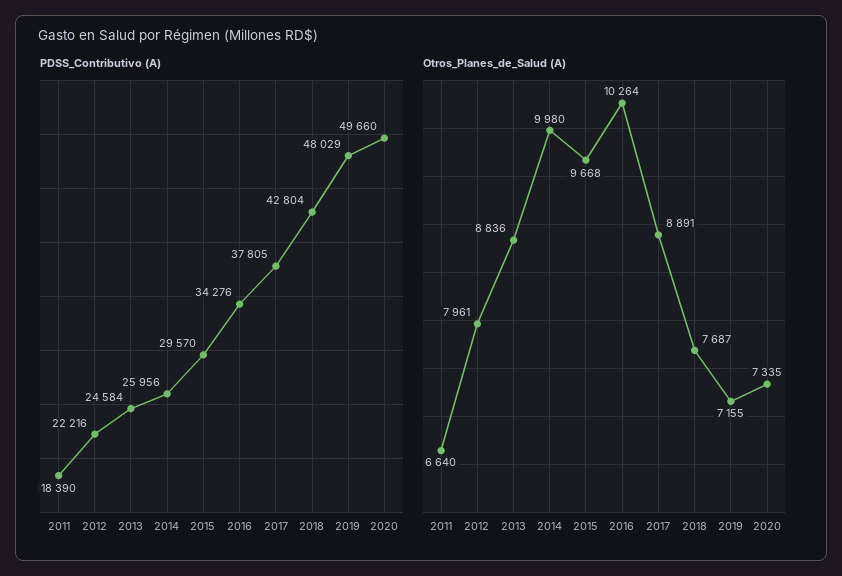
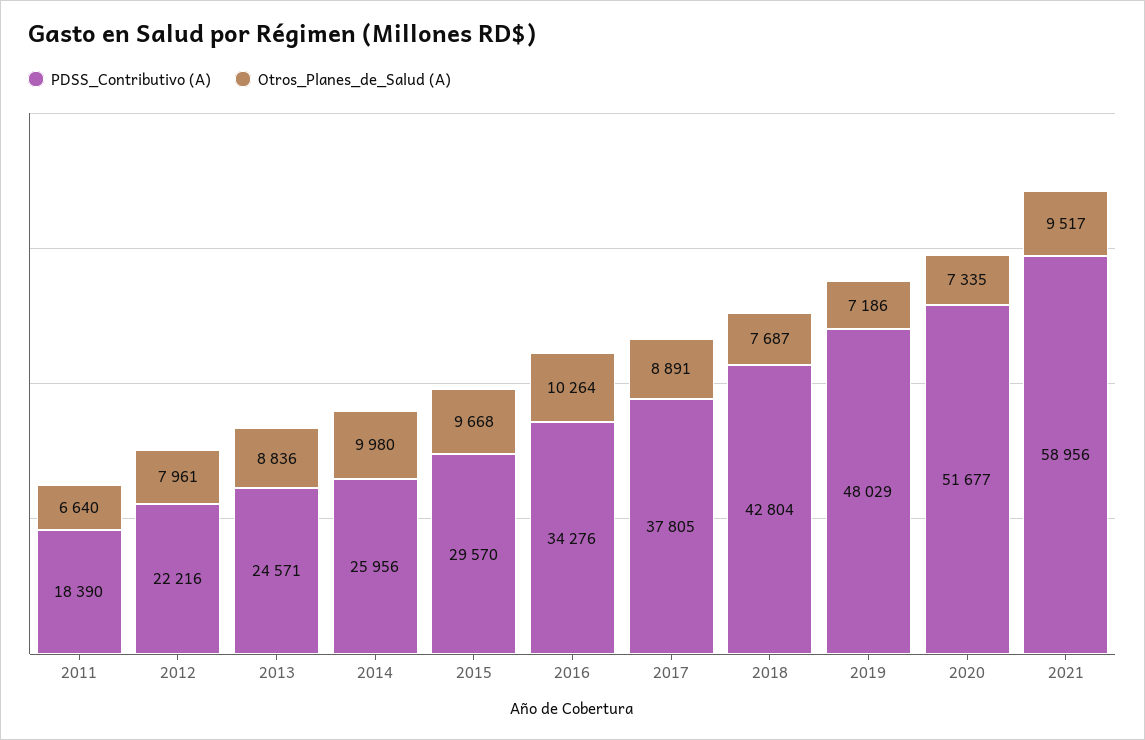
PDSS_Contributivo (A), 2013: 24584 -> 24571
PDSS_Contributivo (A), 2020: 49660 -> 51677
Otros_Planes_de_Salud (A), 2019: 7155 -> 7186
PDSS_Contributivo (A), 2021: none -> 58956
Otros_Planes_de_Salud (A), 2021: none -> 9517

